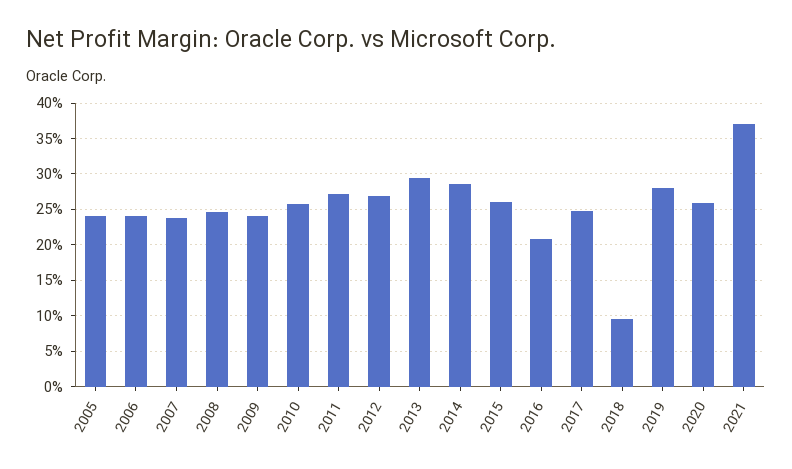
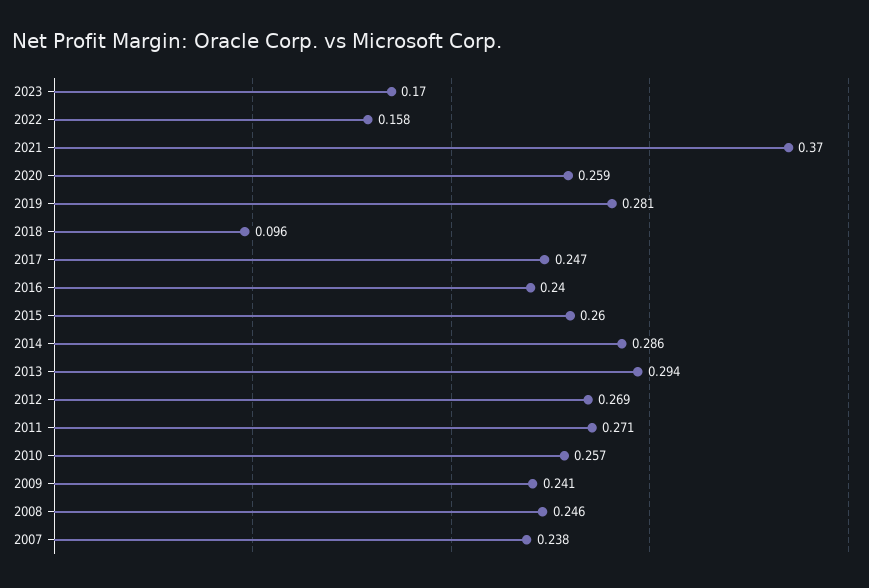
2005: 0.24 -> none
2006: 0.24 -> none
2016: 0.21 -> 0.24
2023: none -> 0.17
2022: none -> 0.158

